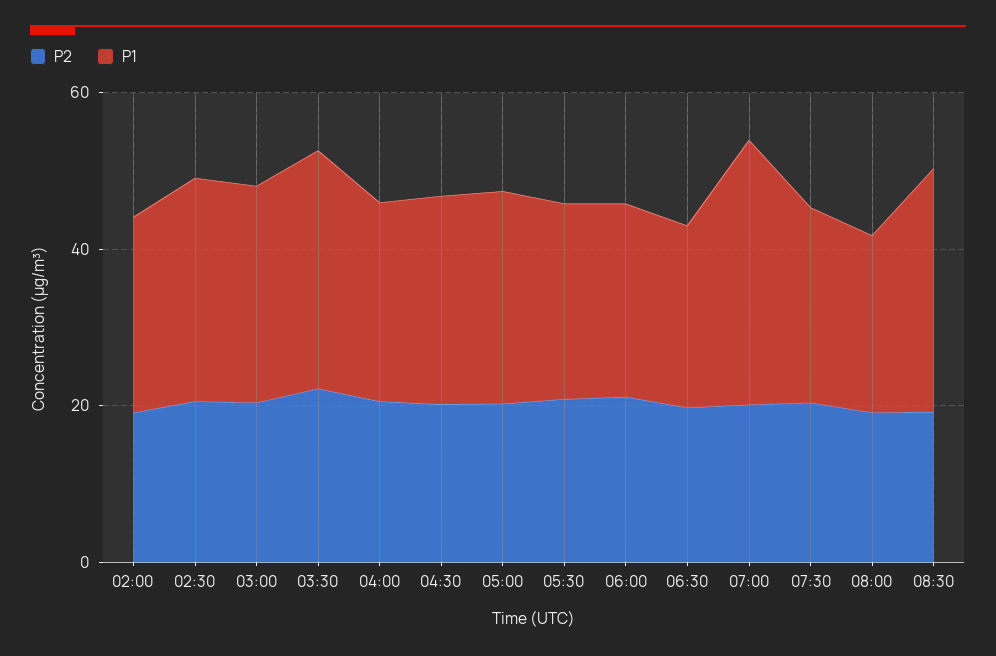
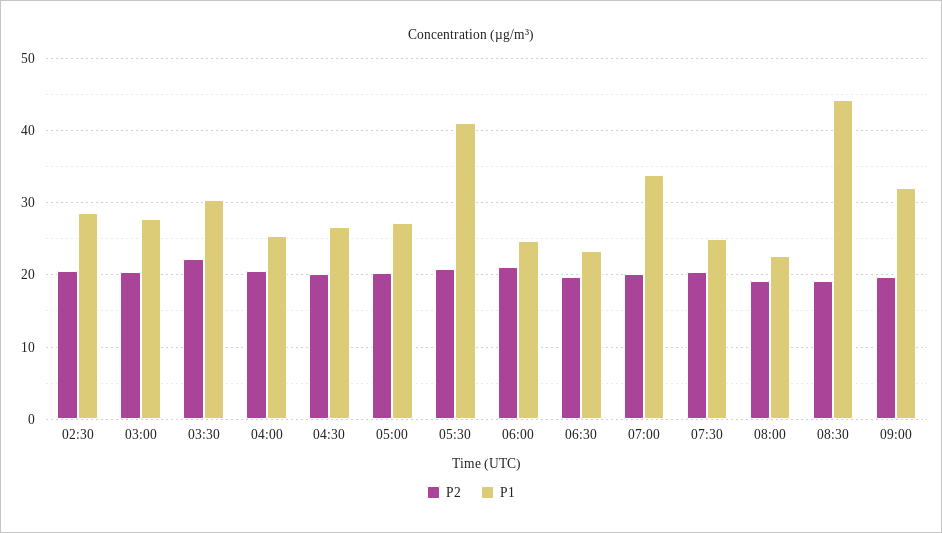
P2, 02:00: 20 -> none
P1, 02:00: 25 -> none
P1, 05:30: 25 -> 41
P1, 08:30: 30 -> 44
P2, 09:00: none -> 20
P1, 09:00: none -> 32

